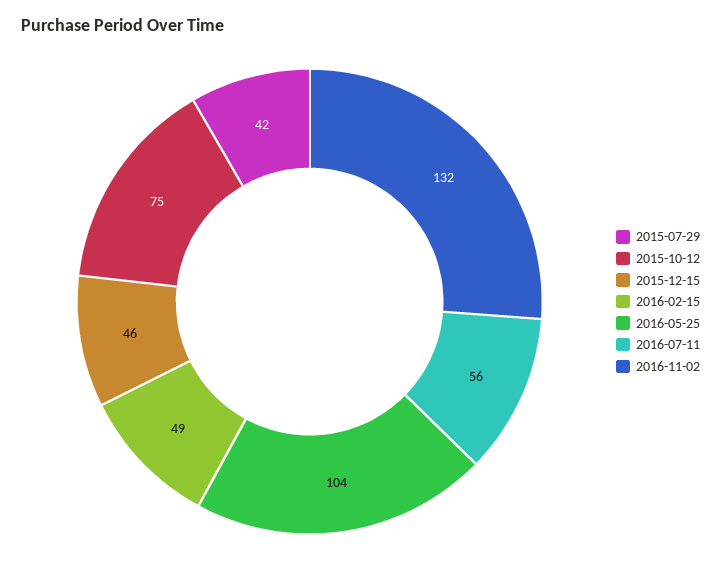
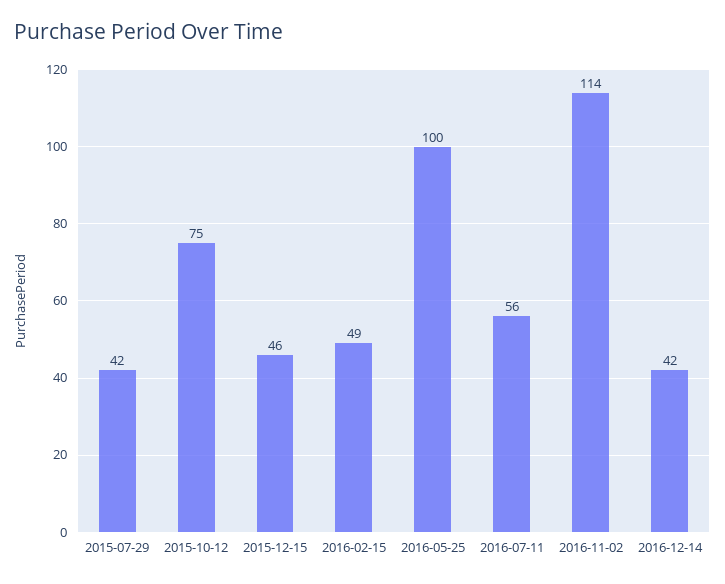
2016-05-25: 104 -> 100
2016-11-02: 132 -> 114
2016-12-14: none -> 42

